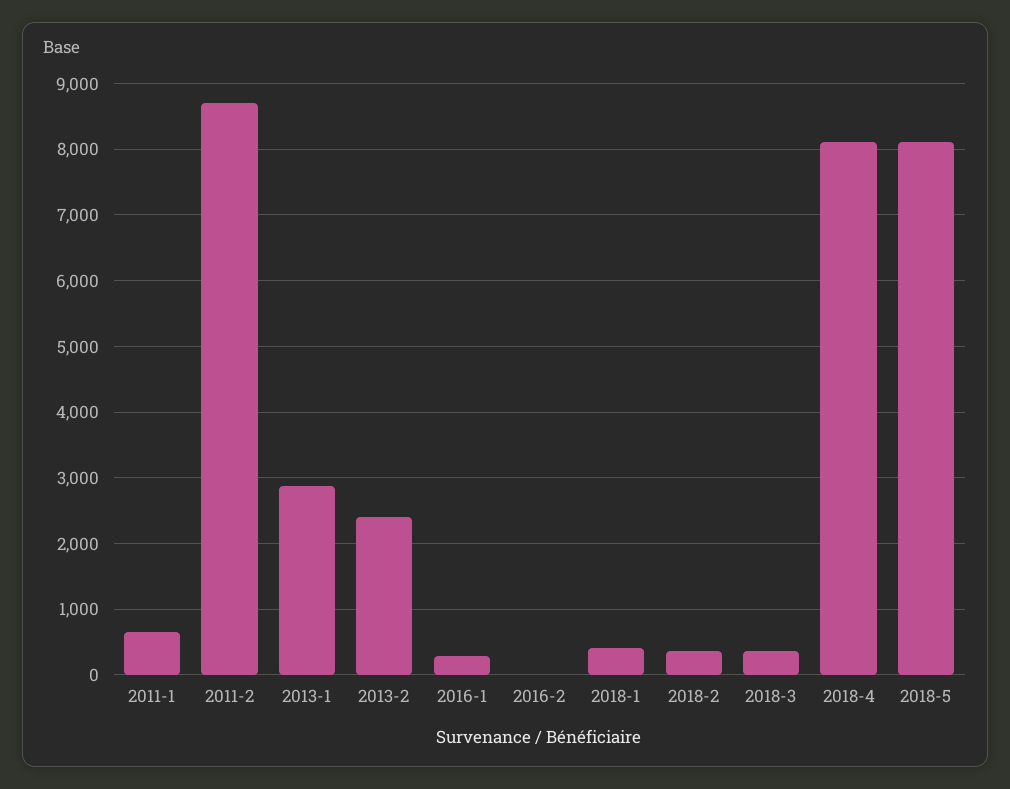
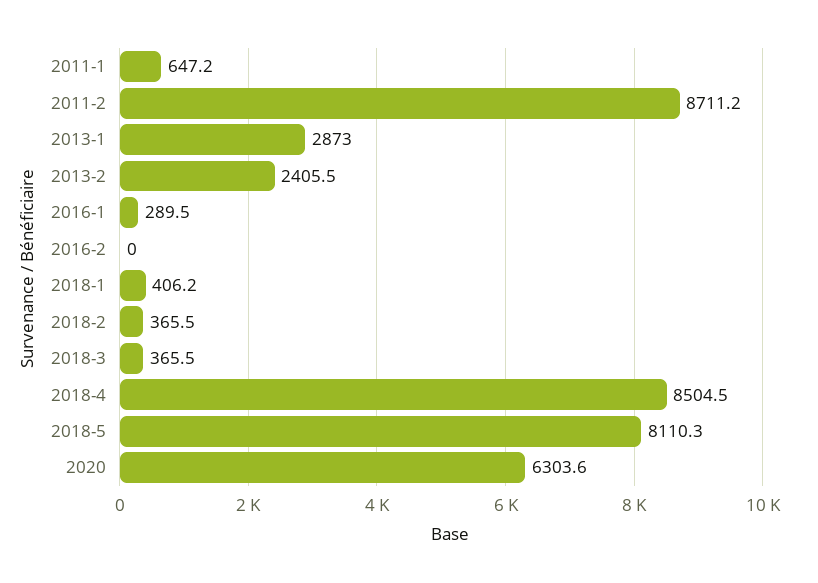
2018-4: 8100 -> 8504.5
2020: none -> 6303.6

